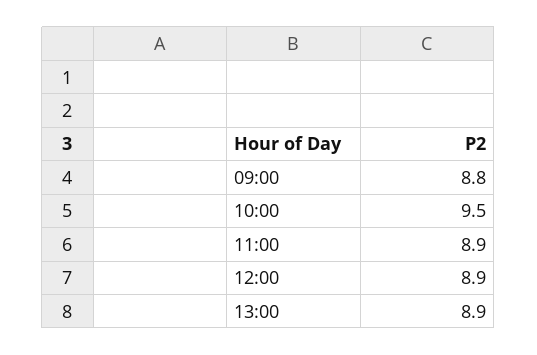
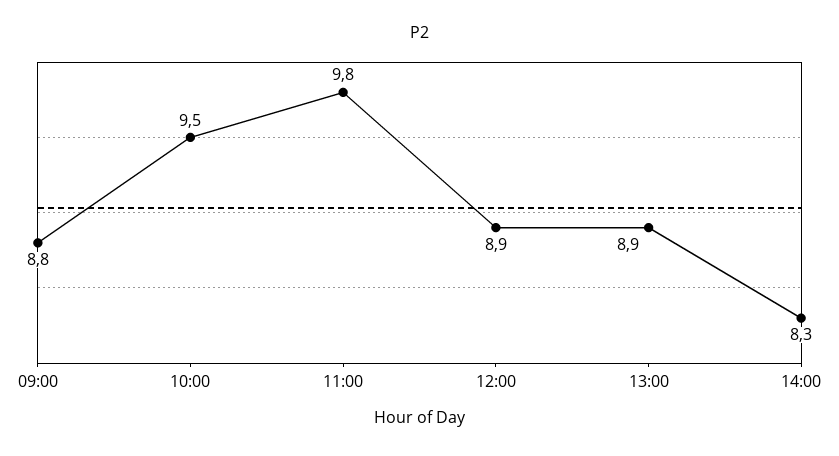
11:00: 8.9 -> 9.8
14:00: none -> 8.3

